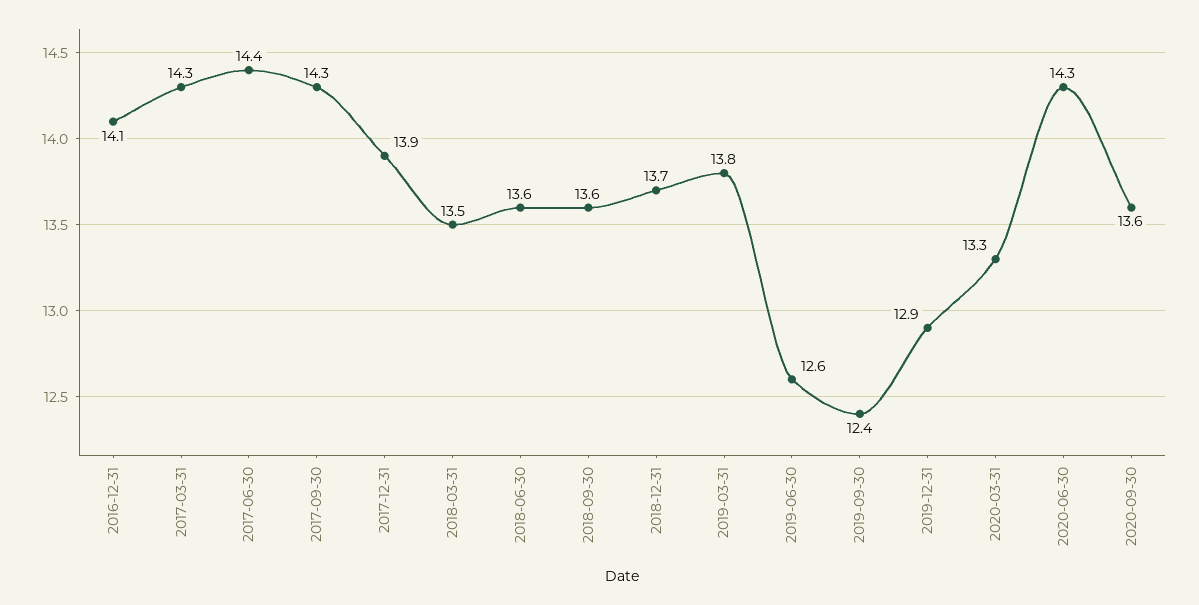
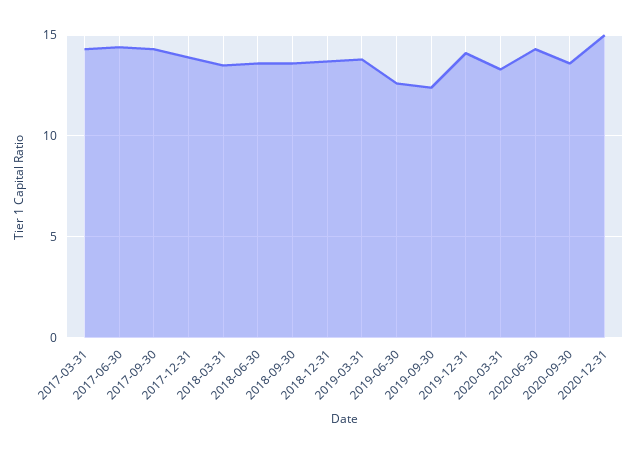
2016-12-31: 14.1 -> none
2019-12-31: 12.9 -> 14
2020-12-31: none -> 15

